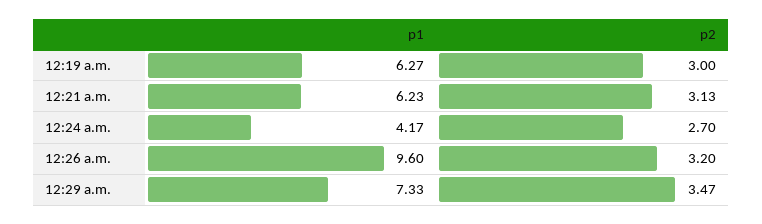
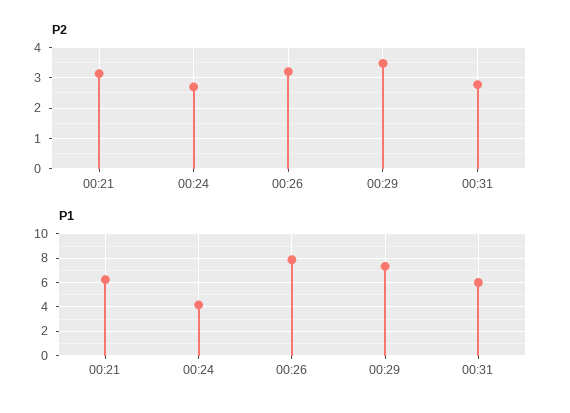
p1, 12:19 a.m.: 6.27 -> none
p2, 12:19 a.m.: 3 -> none
p1, 12:26 a.m.: 9.6 -> 8
p2, 00:31: none -> 2.8
p1, 00:31: none -> 6

